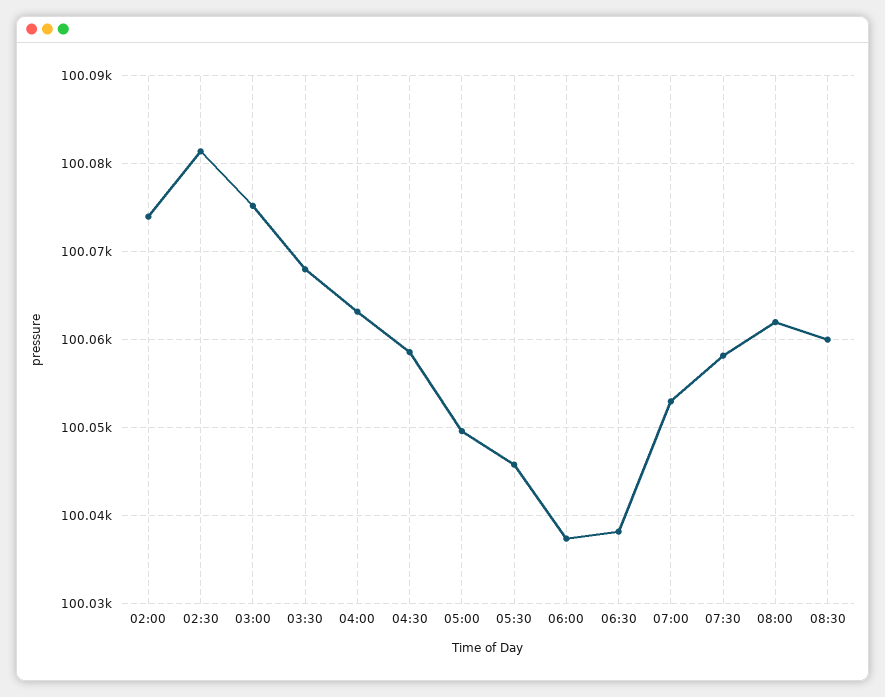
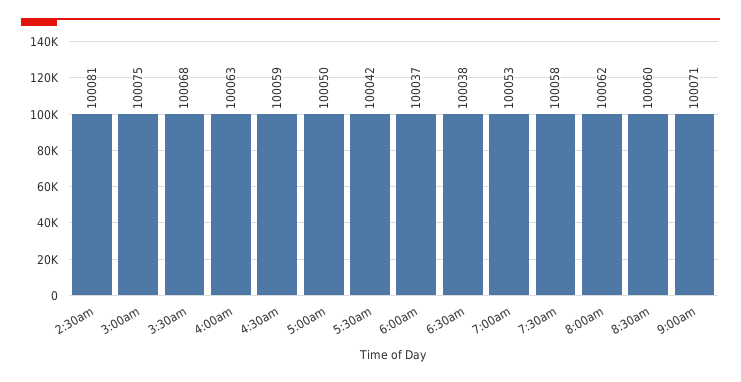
02:00: 100074 -> none
05:30: 100046 -> 100042
9:00am: none -> 100071

